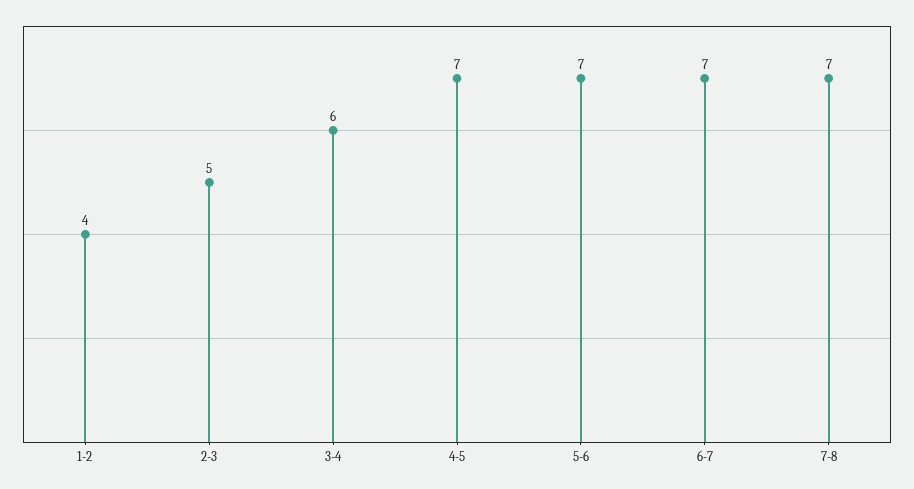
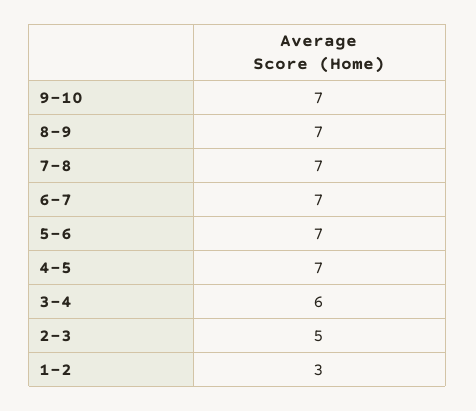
1-2: 4 -> 3
9-10: none -> 7
8-9: none -> 7

